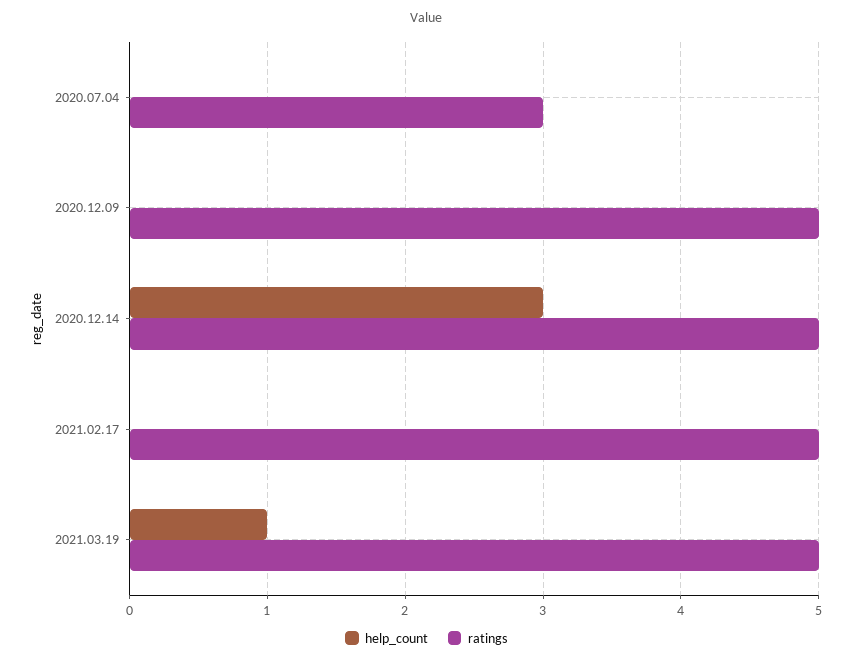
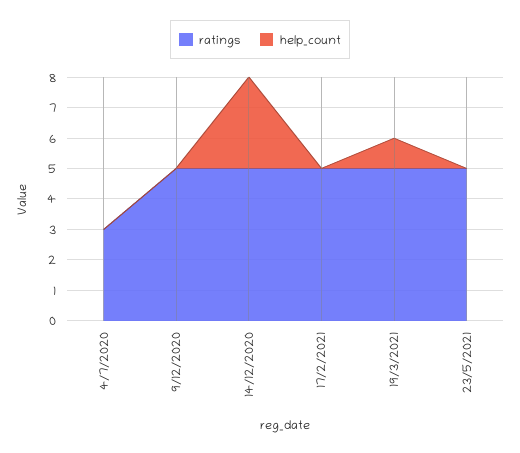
ratings, 23/5/2021: none -> 5
help_count, 23/5/2021: none -> 0

